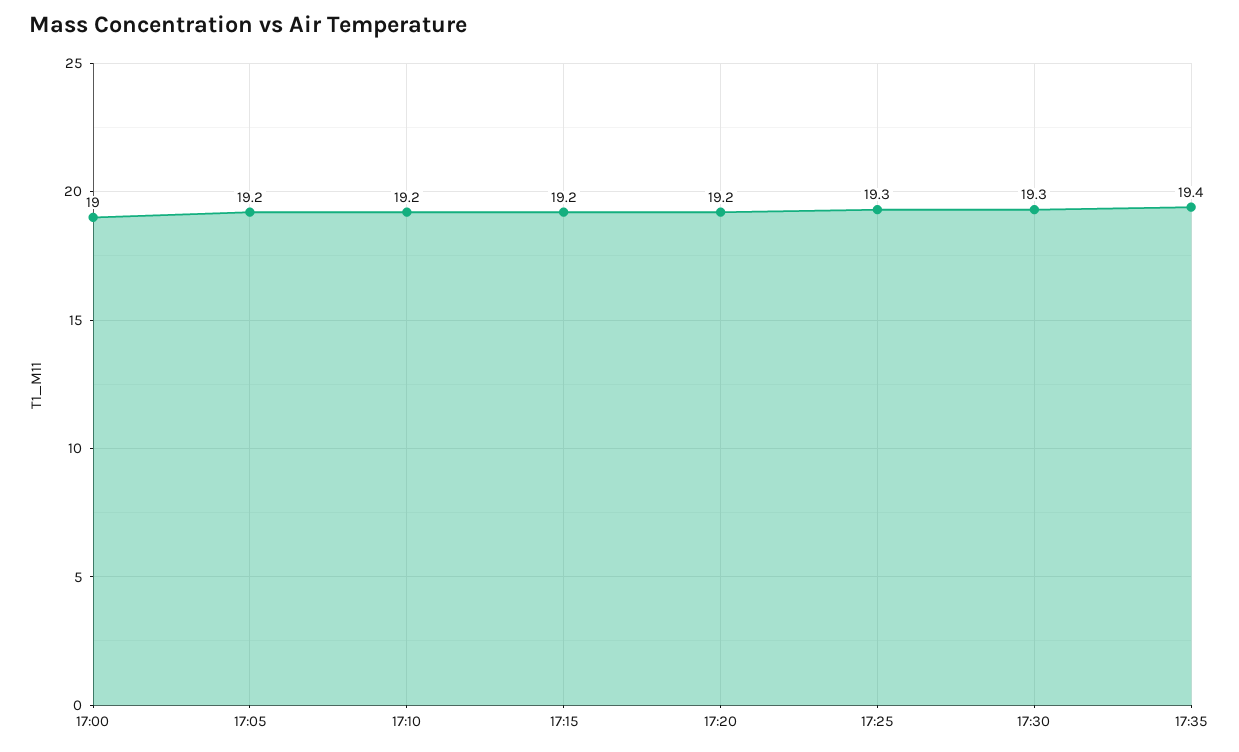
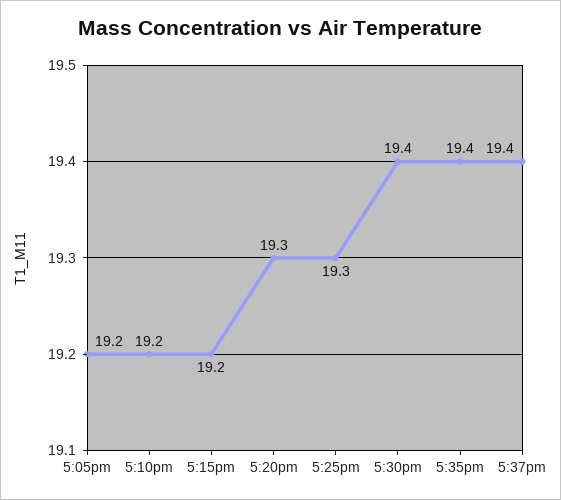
17:00: 19 -> none
17:20: 19.2 -> 19.3
17:30: 19.3 -> 19.4
5:37pm: none -> 19.4

